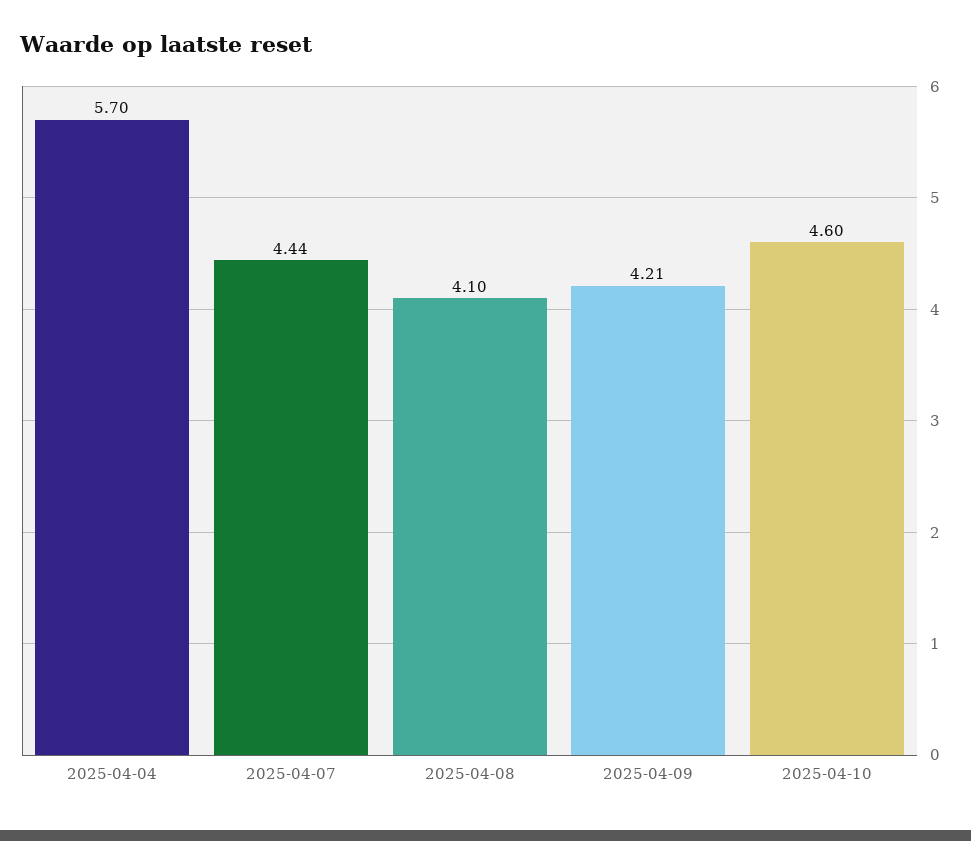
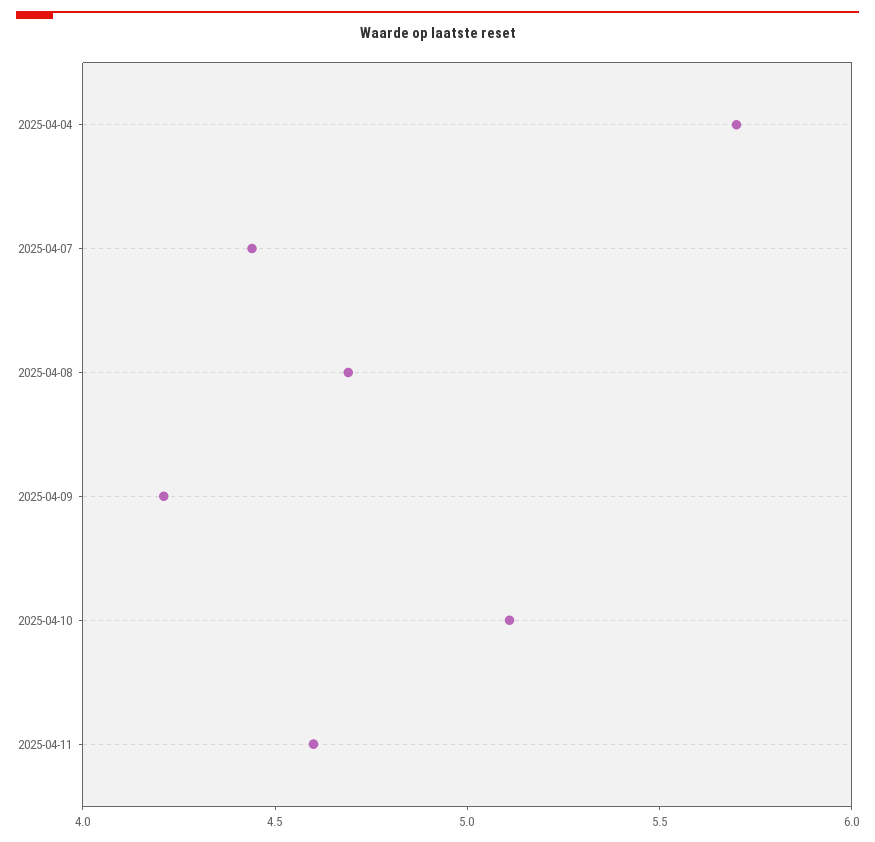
2025-04-08: 4.1 -> 4.7
2025-04-10: 4.6 -> 5.1
2025-04-11: none -> 4.6

